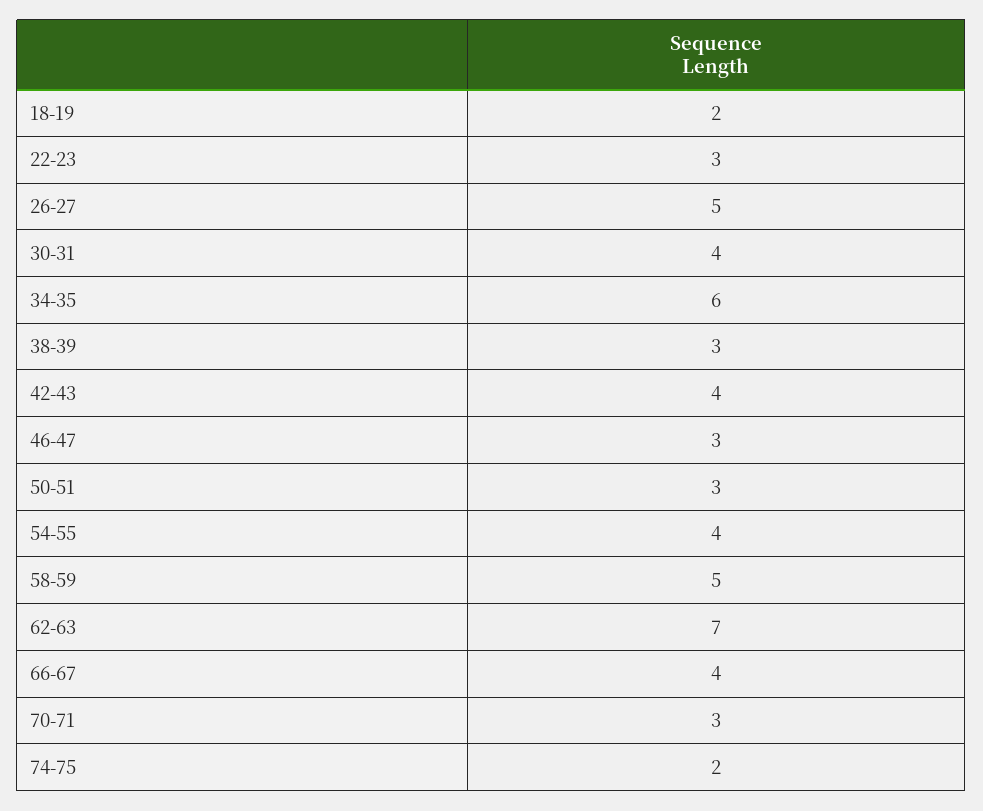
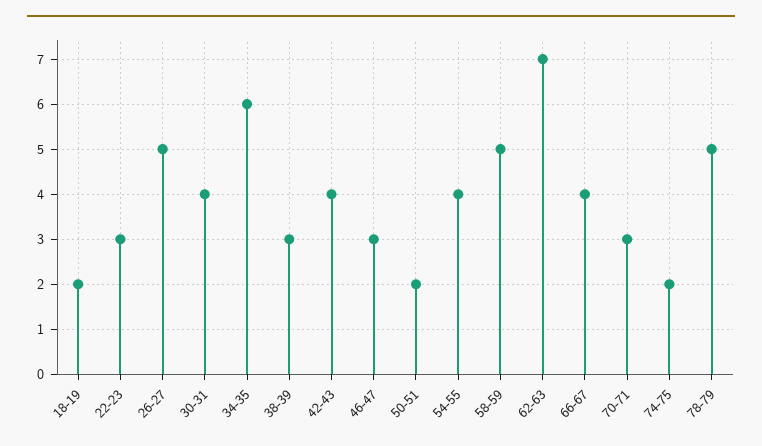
50-51: 3 -> 2
78-79: none -> 5

